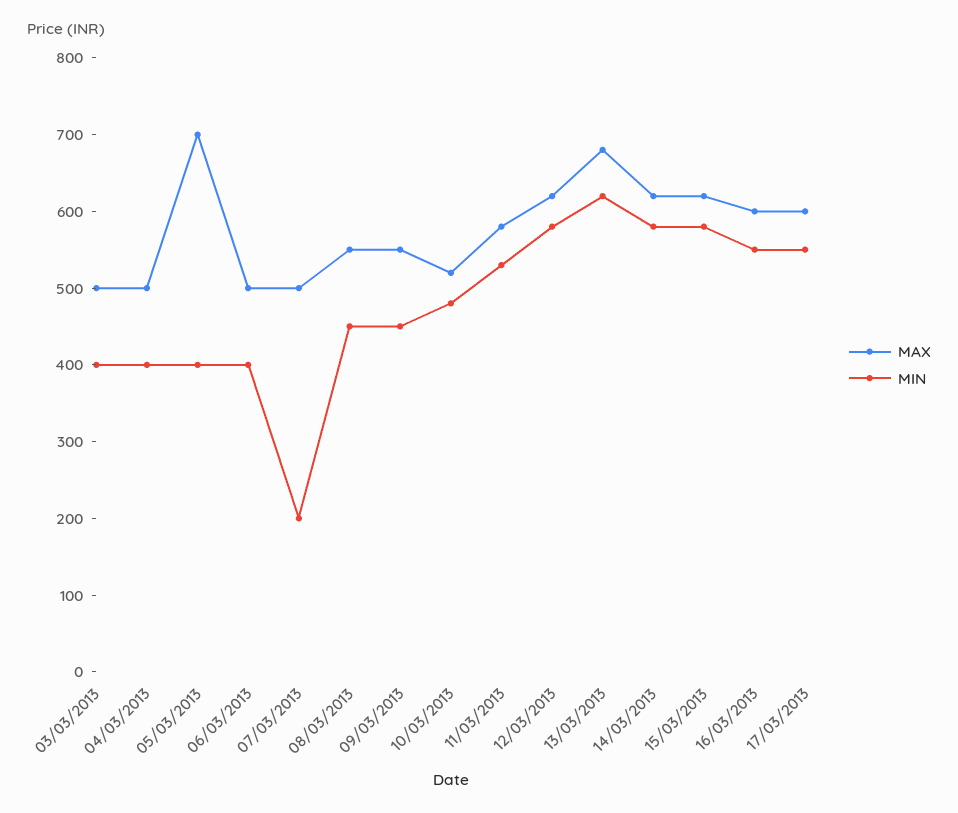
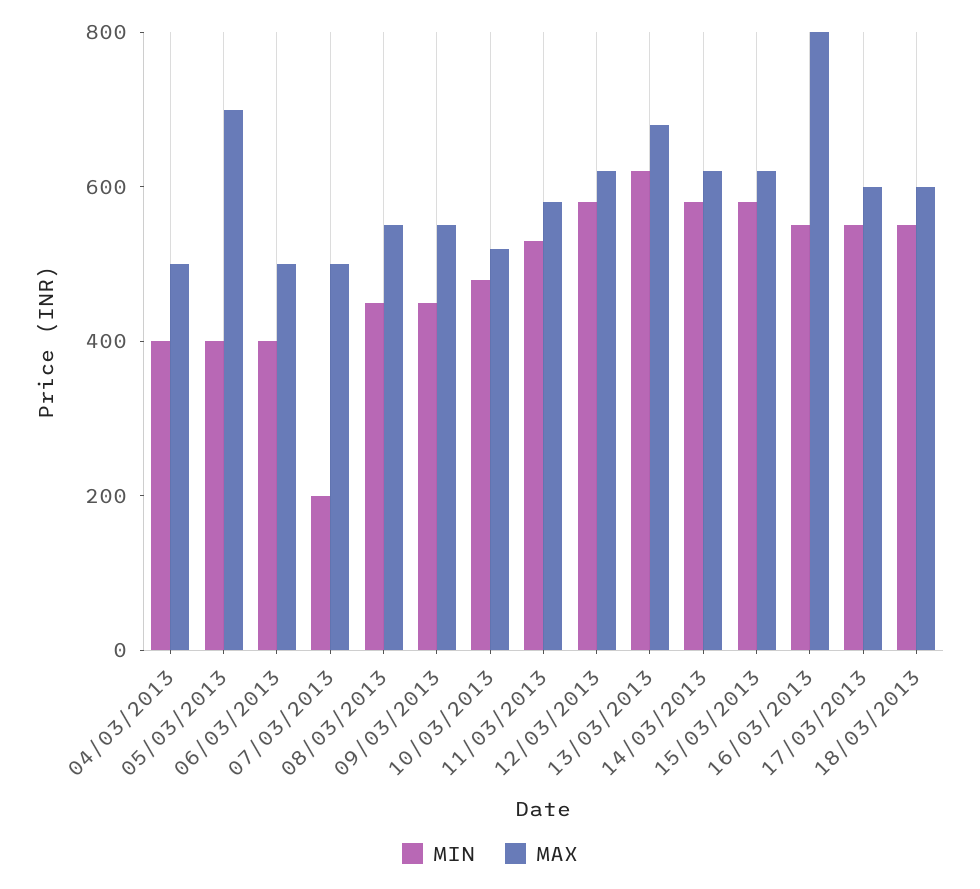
MAX, 03/03/2013: 500 -> none
MIN, 03/03/2013: 400 -> none
MAX, 16/03/2013: 600 -> 800
MIN, 18/03/2013: none -> 550
MAX, 18/03/2013: none -> 600

